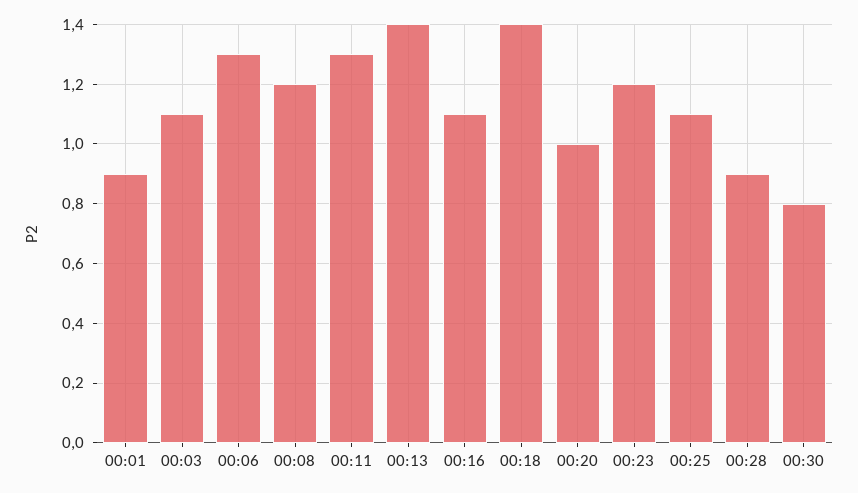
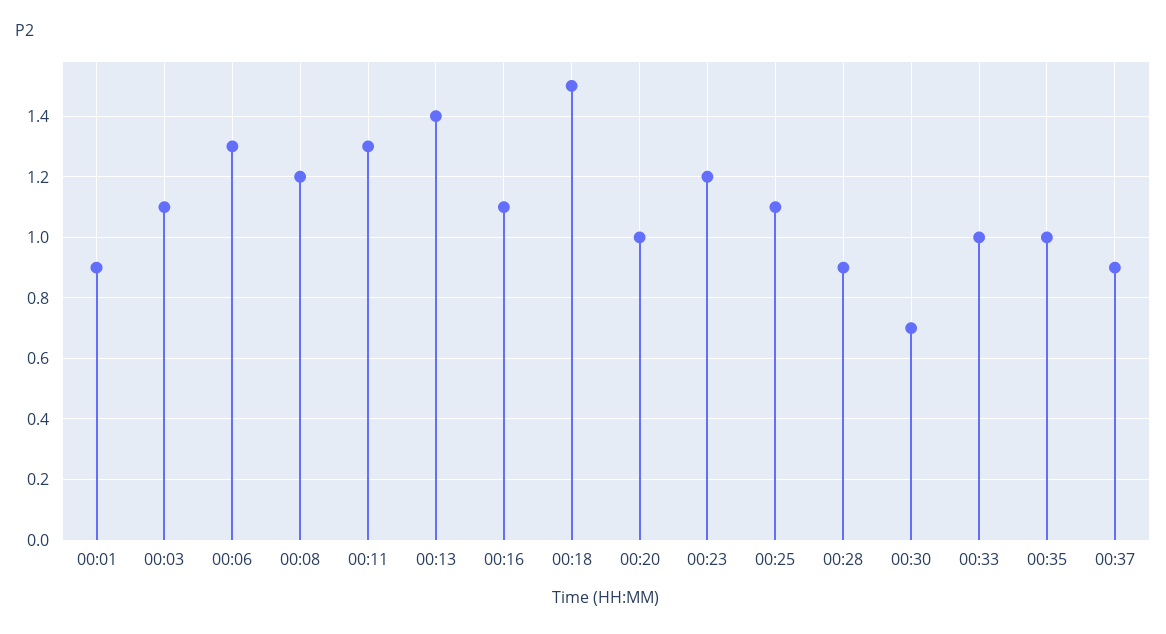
00:18: 1.4 -> 1.5
00:30: 0.8 -> 0.7
00:33: none -> 1
00:35: none -> 1
00:37: none -> 0.9

